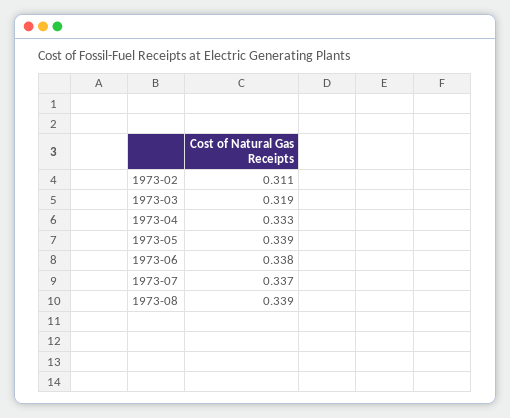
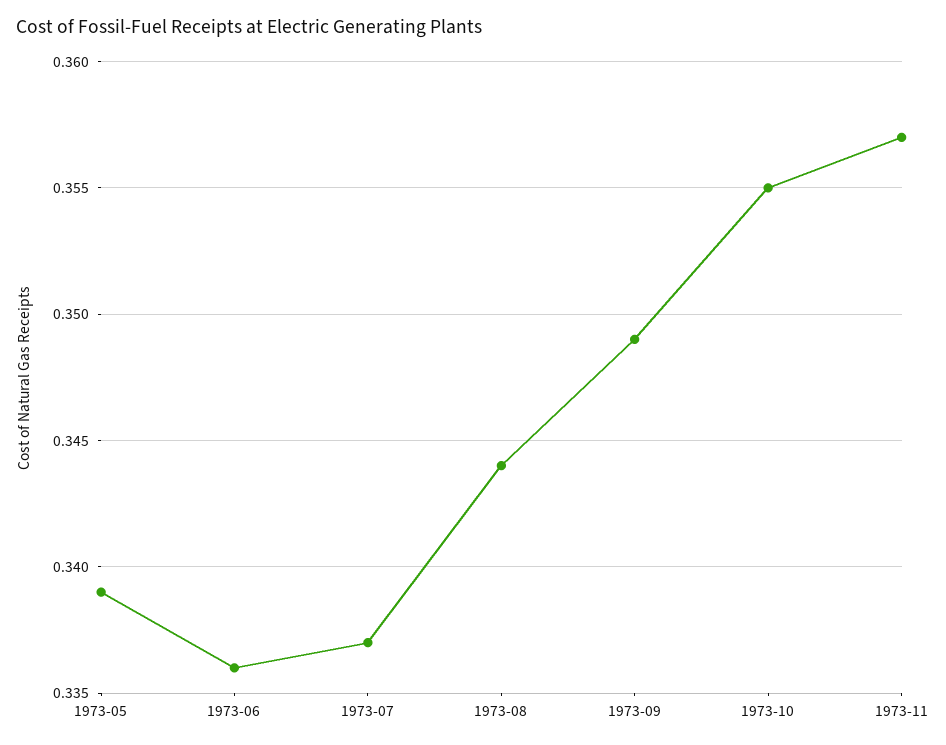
1973-02: 0.311 -> none
1973-03: 0.319 -> none
1973-04: 0.333 -> none
1973-06: 0.338 -> 0.336
1973-08: 0.339 -> 0.344
1973-09: none -> 0.349
1973-10: none -> 0.355
1973-11: none -> 0.357

